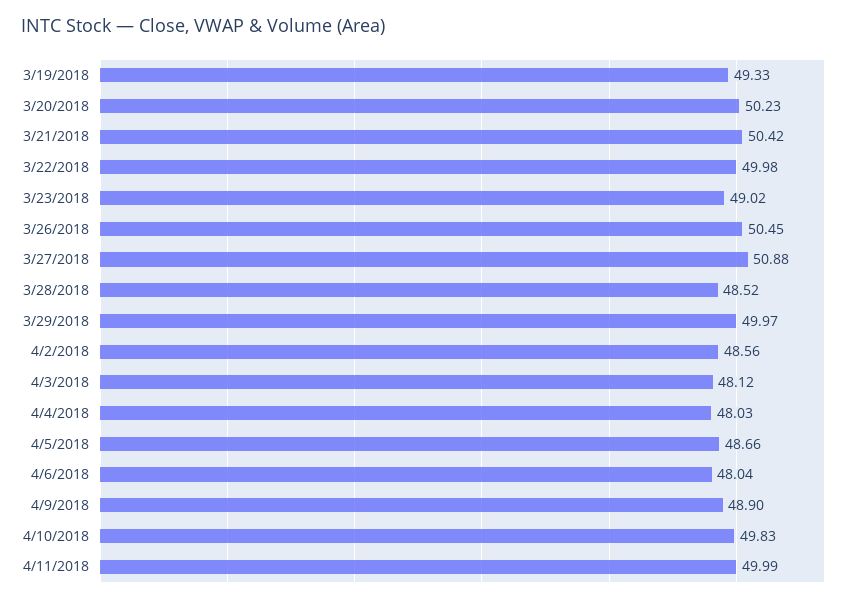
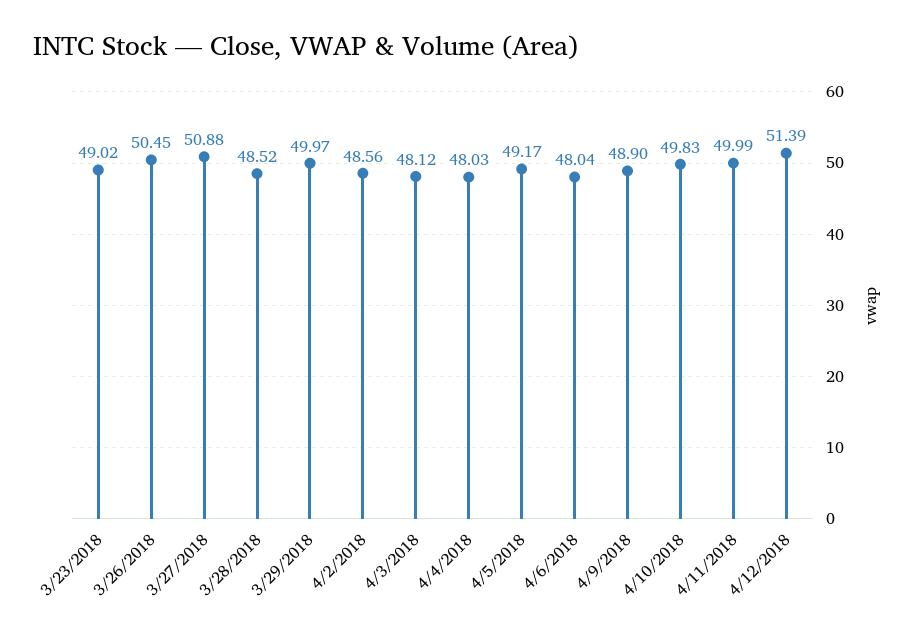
3/19/2018: 49.33 -> none
3/20/2018: 50.23 -> none
3/21/2018: 50.42 -> none
3/22/2018: 49.98 -> none
4/5/2018: 48.66 -> 49.17
4/12/2018: none -> 51.39

